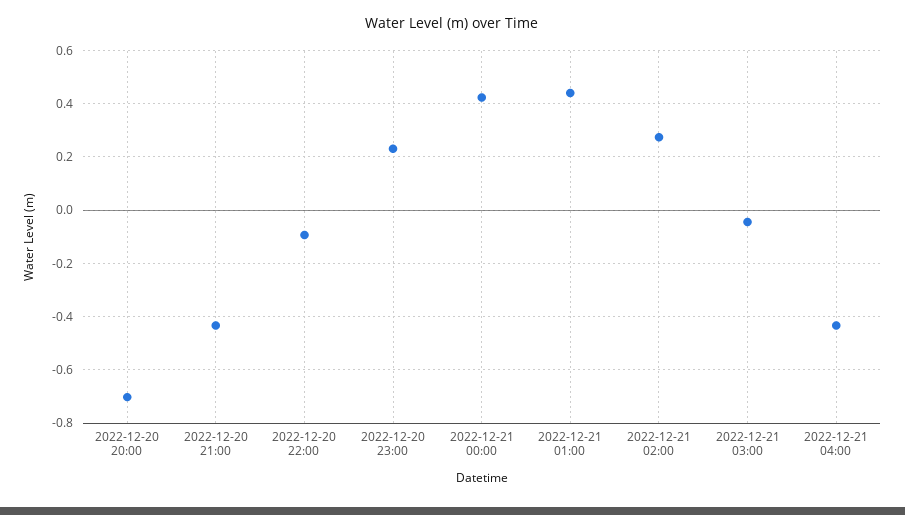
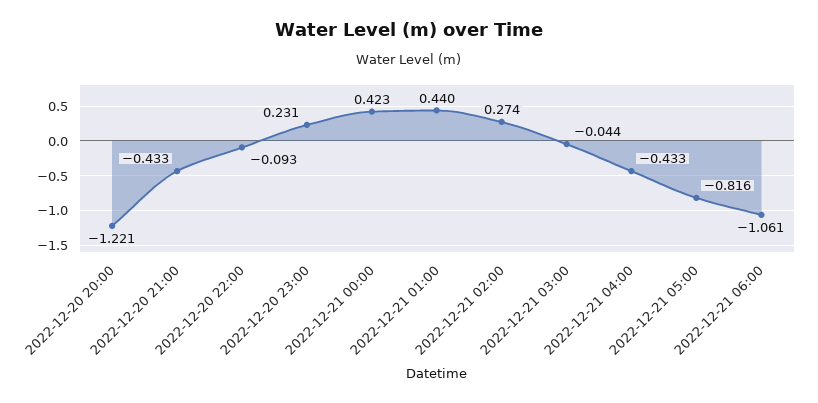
2022-12-20 20:00: -0.7 -> -1.221
2022-12-21 05:00: none -> -0.816
2022-12-21 06:00: none -> -1.061

